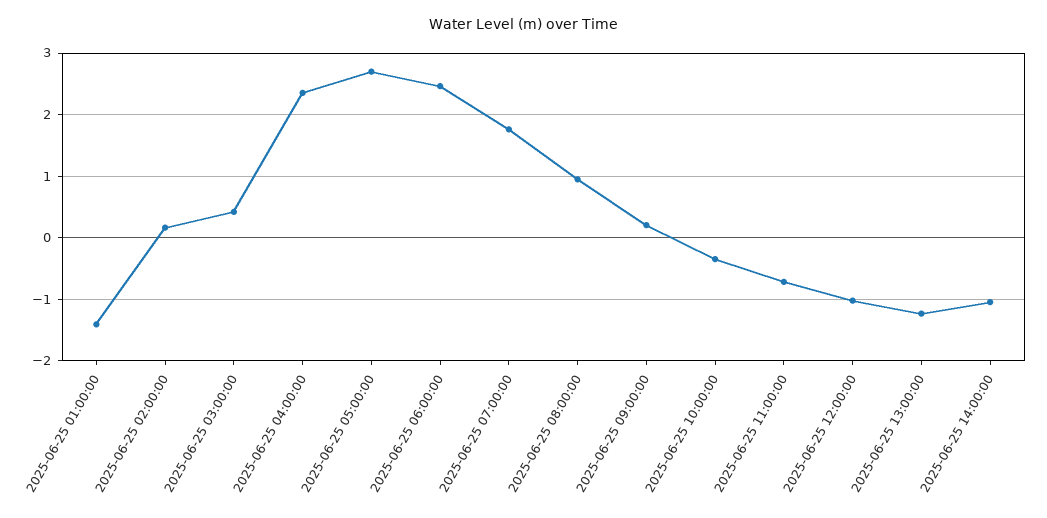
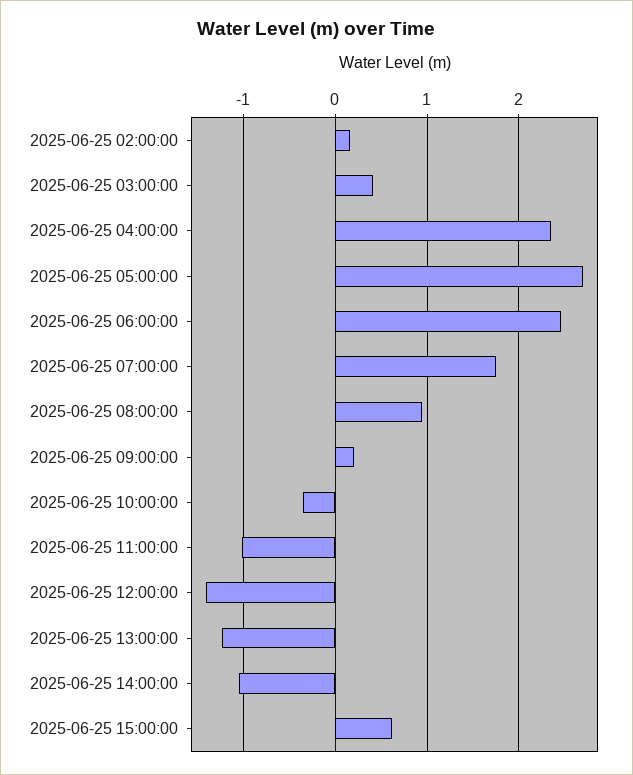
2025-06-25 01:00:00: -1.4 -> none
2025-06-25 11:00:00: -0.7 -> -1
2025-06-25 12:00:00: -1 -> -1.4
2025-06-25 15:00:00: none -> 0.6

